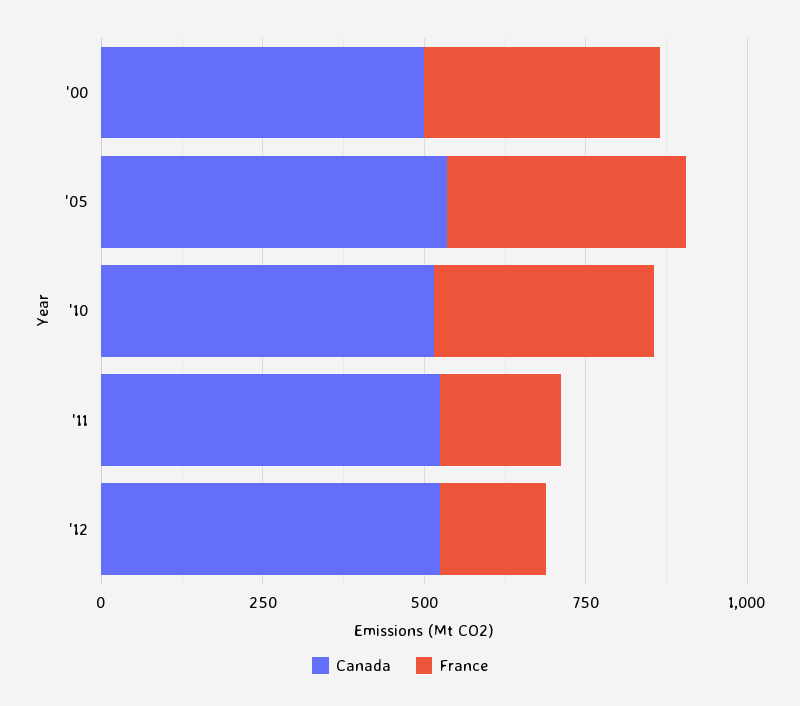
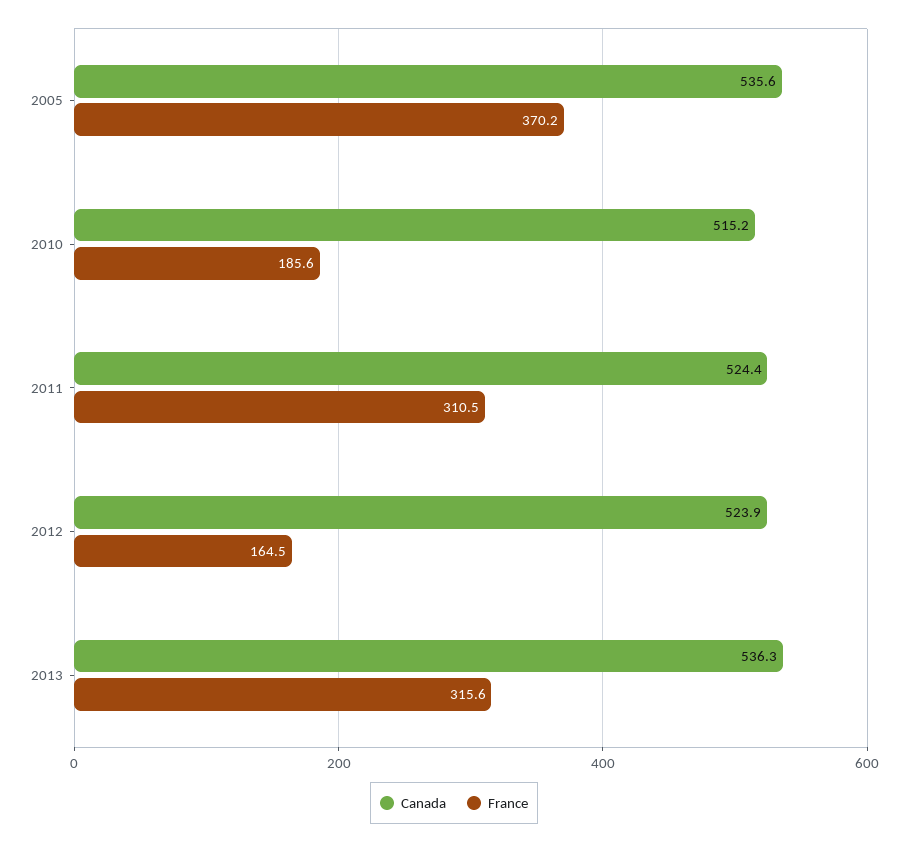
Canada, '00: 500 -> none
France, '00: 350 -> none
France, '10: 350 -> 185.6
France, '11: 200 -> 310.5
Canada, 2013: none -> 536.3
France, 2013: none -> 315.6

